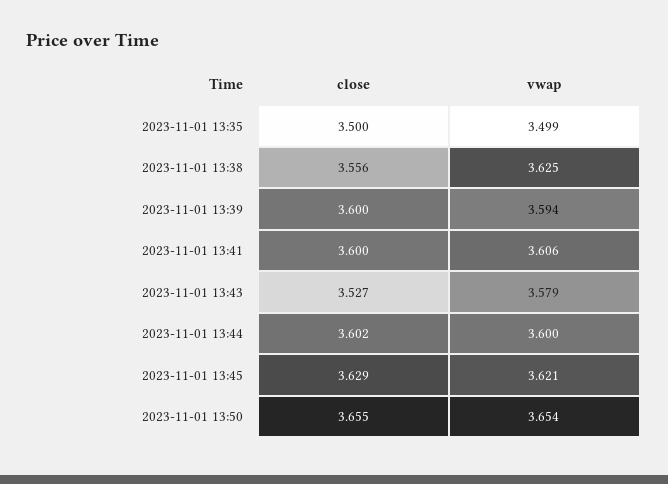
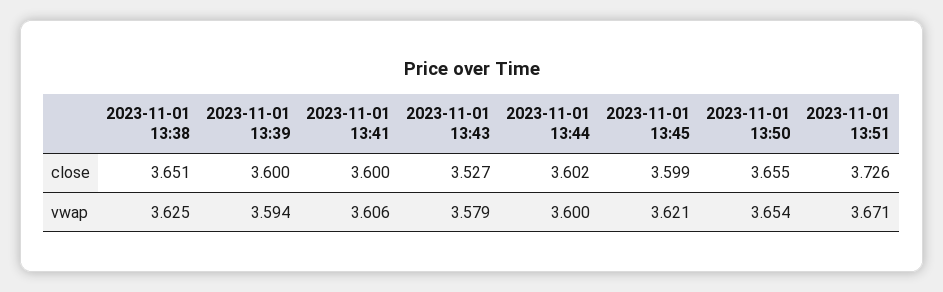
close, 2023-11-01 13:35: 3.5 -> none
vwap, 2023-11-01 13:35: 3.499 -> none
close, 2023-11-01 13:38: 3.556 -> 3.651
close, 2023-11-01 13:45: 3.629 -> 3.599
close, 2023-11-01 13:51: none -> 3.726
vwap, 2023-11-01 13:51: none -> 3.671

